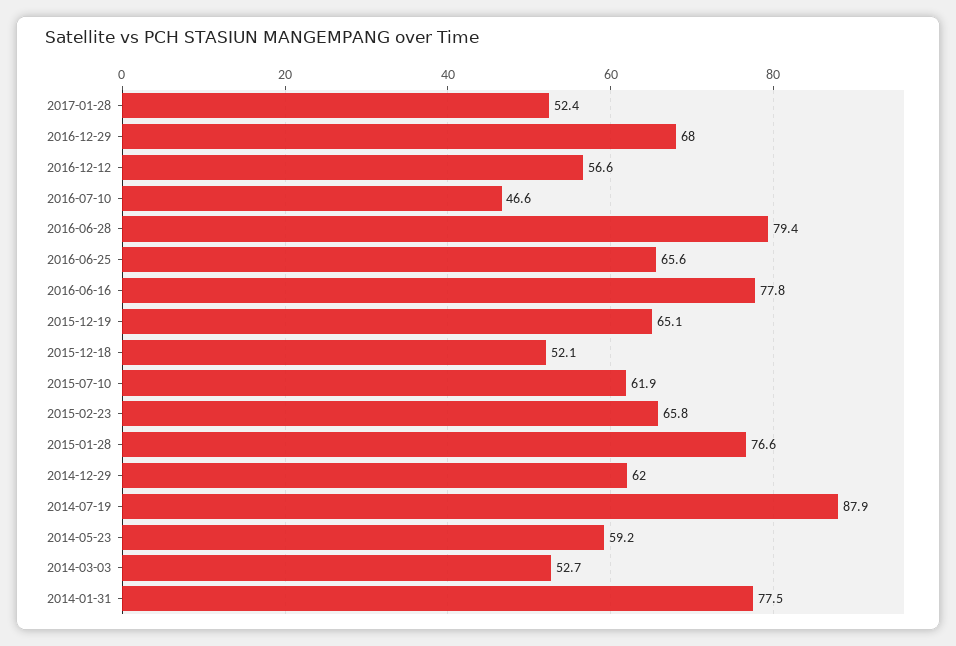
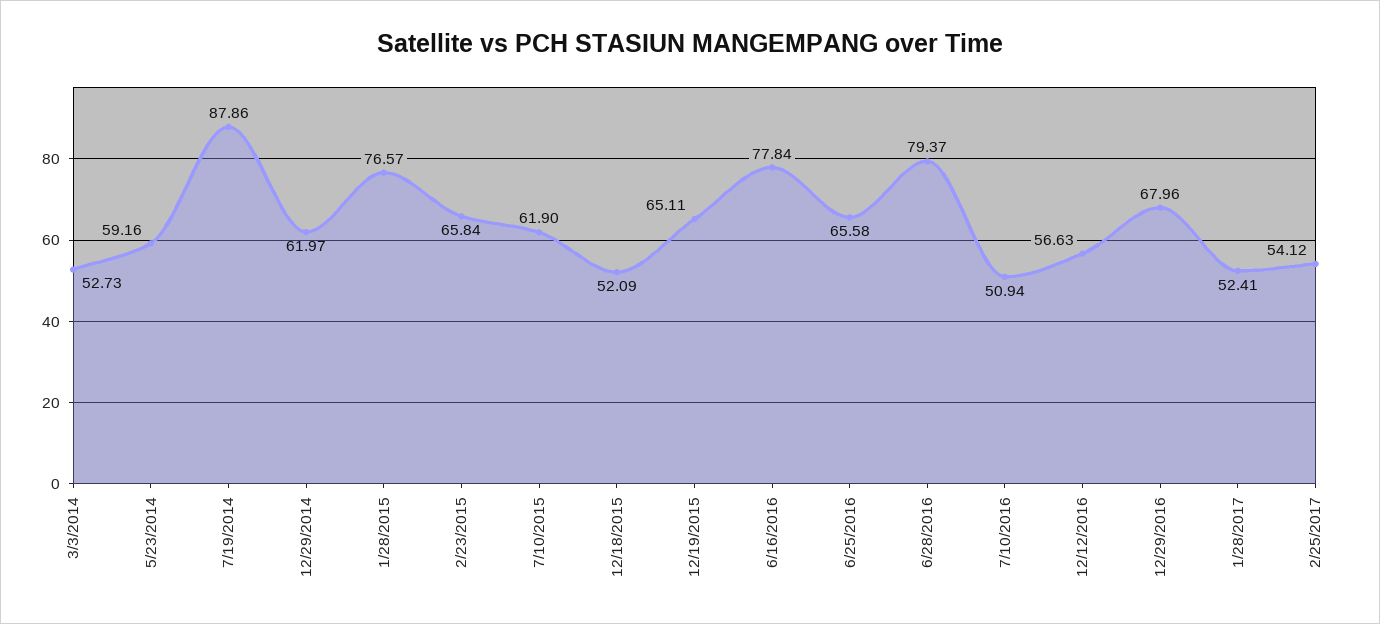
2016-07-10: 46.6 -> 50.94
2014-01-31: 77.5 -> none
2/25/2017: none -> 54.12

